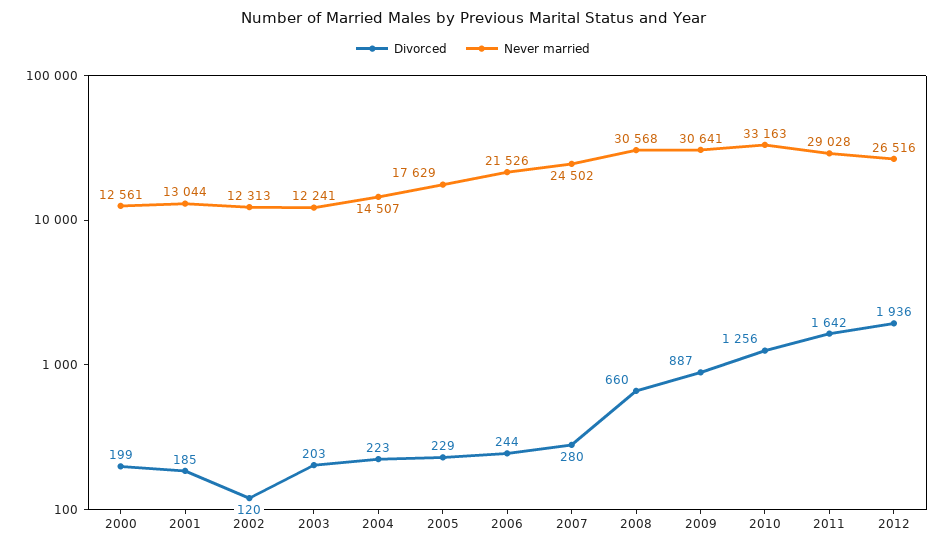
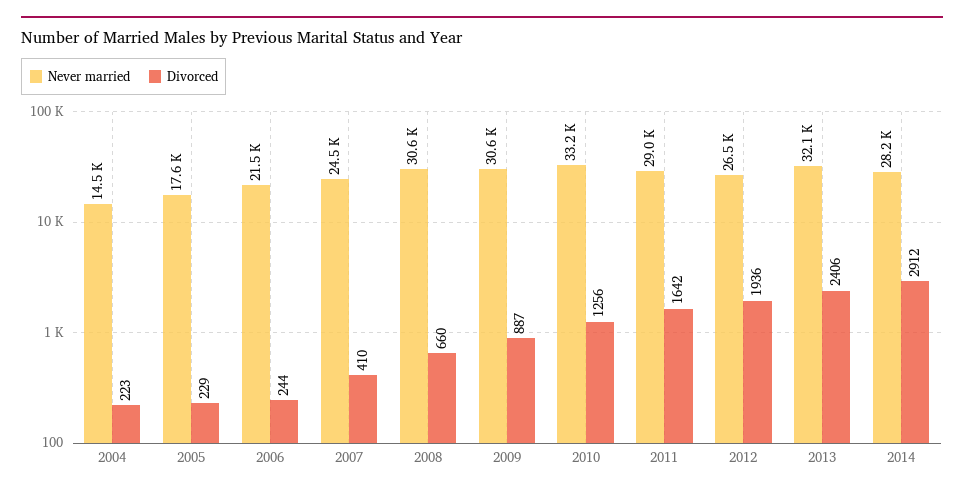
Divorced, 2000: 199 -> none
Never married, 2000: 12561 -> none
Divorced, 2001: 185 -> none
Never married, 2001: 13044 -> none
Divorced, 2002: 120 -> none
Never married, 2002: 12313 -> none
Divorced, 2003: 203 -> none
Never married, 2003: 12241 -> none
Divorced, 2007: 280 -> 410
Never married, 2013: none -> 32100
Divorced, 2013: none -> 2406
Never married, 2014: none -> 28200
Divorced, 2014: none -> 2912

